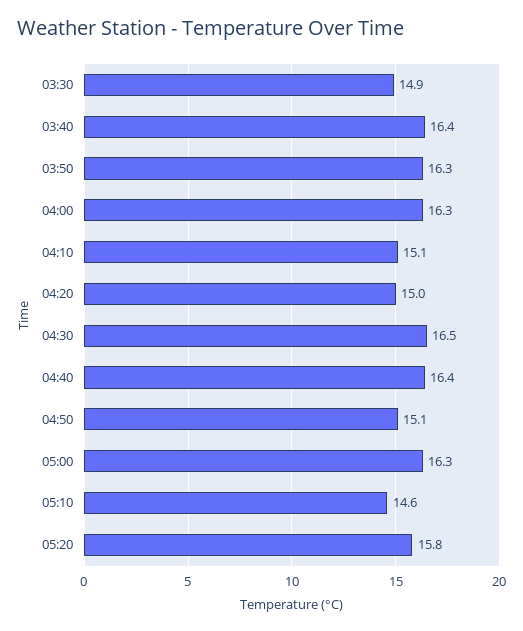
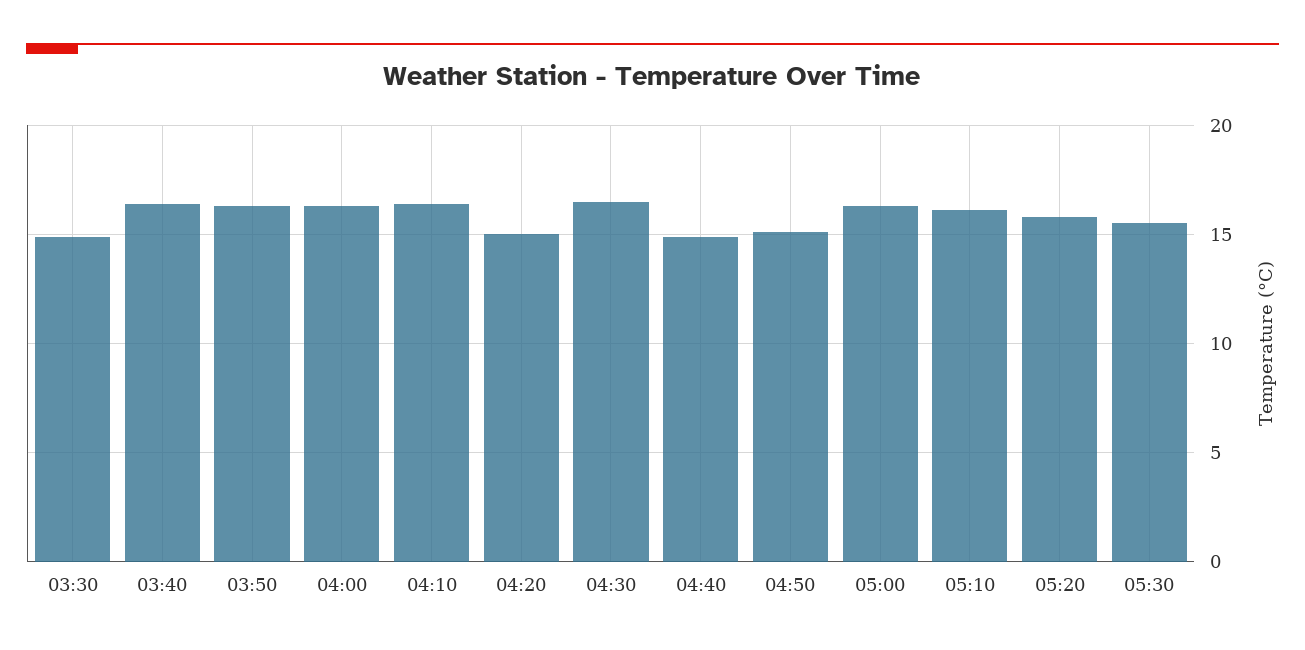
04:10: 15.1 -> 16.5
04:40: 16.4 -> 15
05:10: 14.6 -> 16
05:30: none -> 15.5

